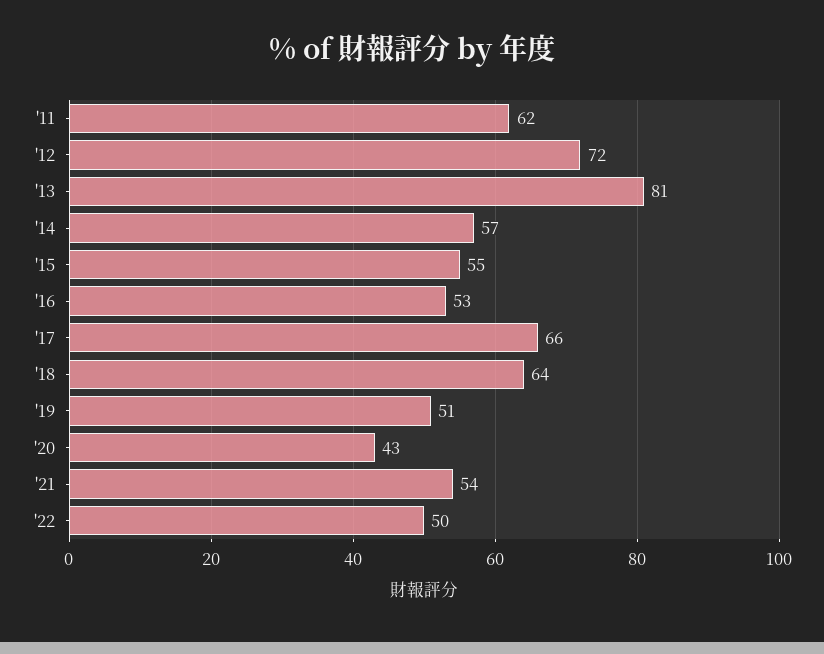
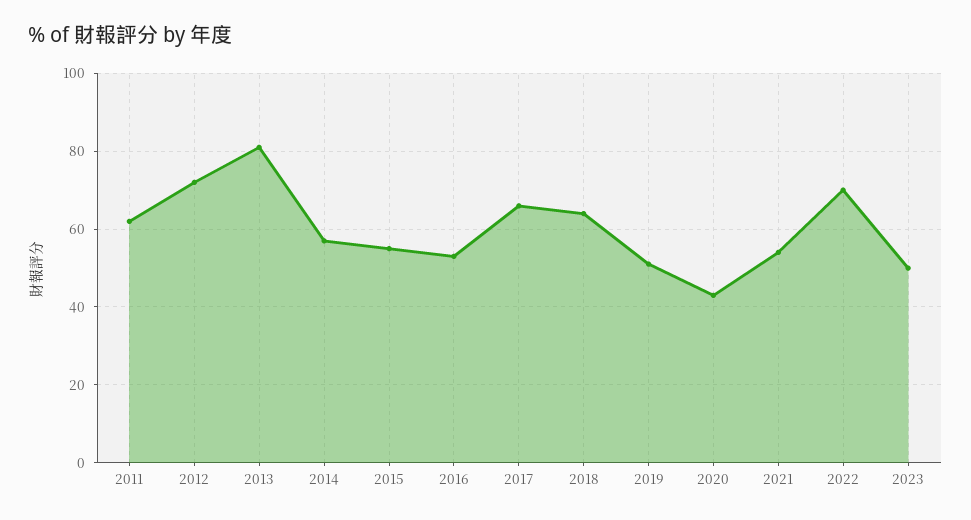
'22: 50 -> 70
2023: none -> 50

